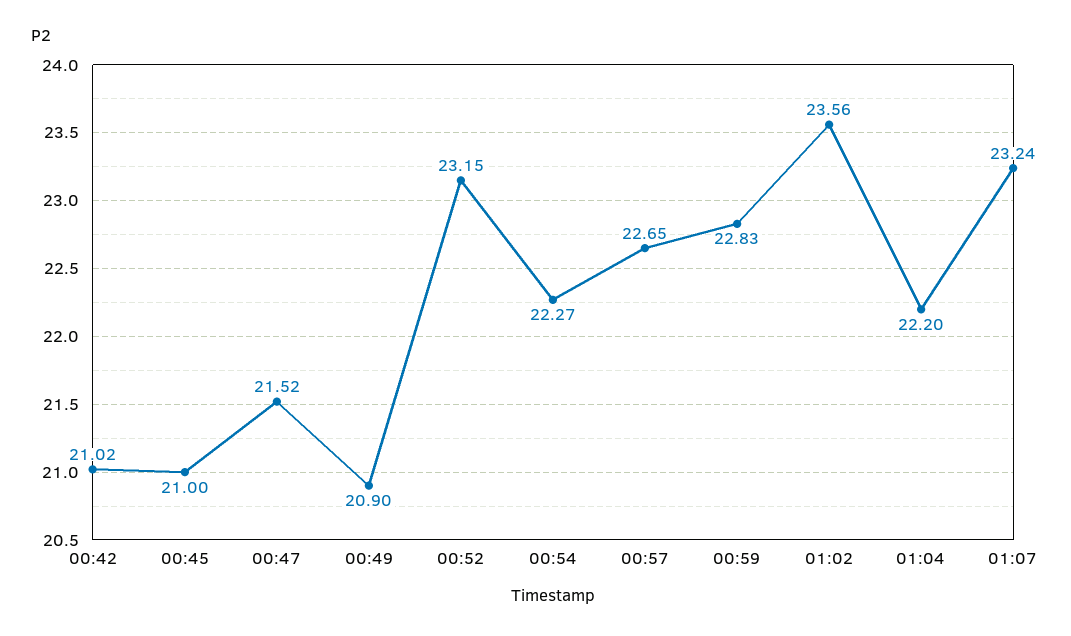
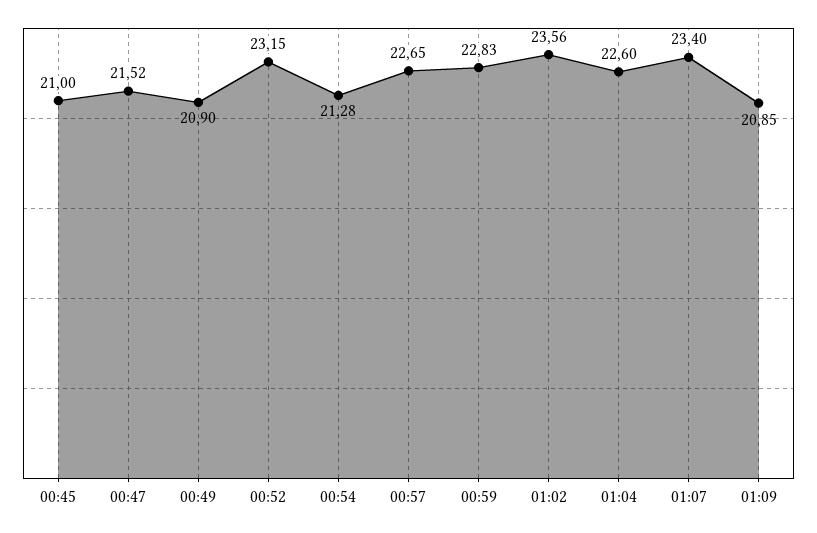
00:42: 21.02 -> none
00:54: 22.27 -> 21.28
01:04: 22.2 -> 22.6
01:07: 23.24 -> 23.4
01:09: none -> 20.85

